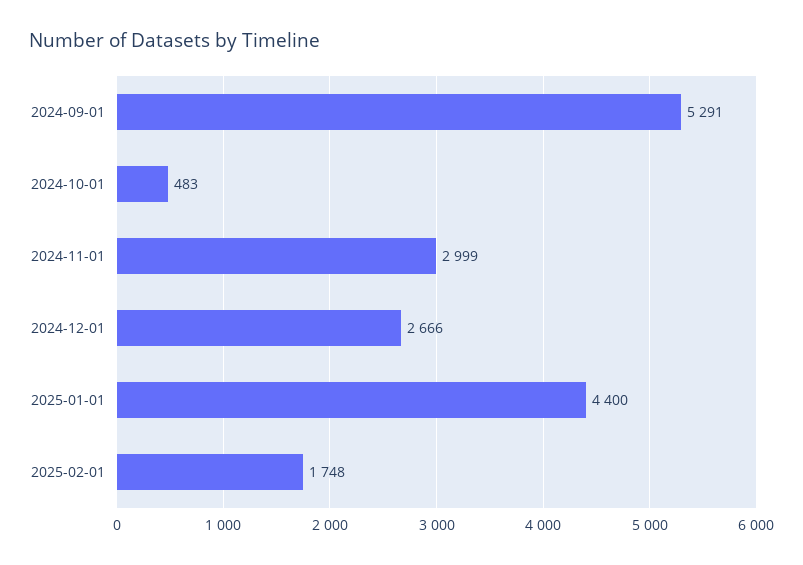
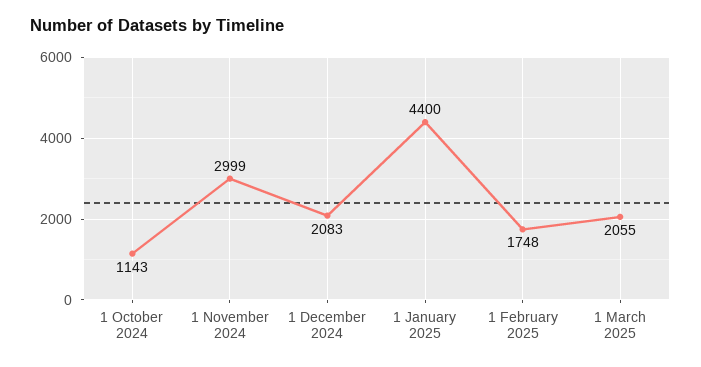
2024-09-01: 5291 -> none
2024-10-01: 483 -> 1143
2024-12-01: 2666 -> 2083
1 March 2025: none -> 2055

